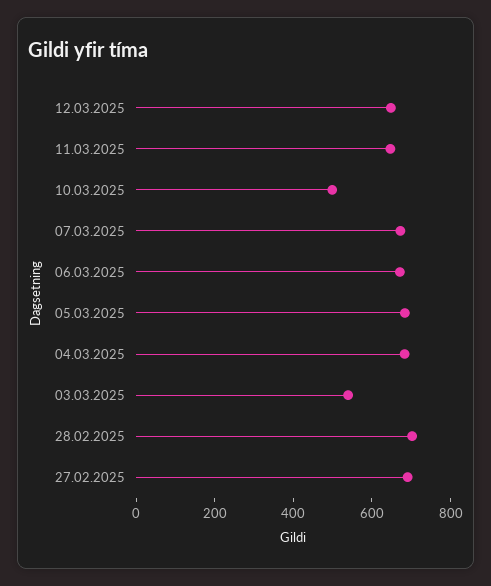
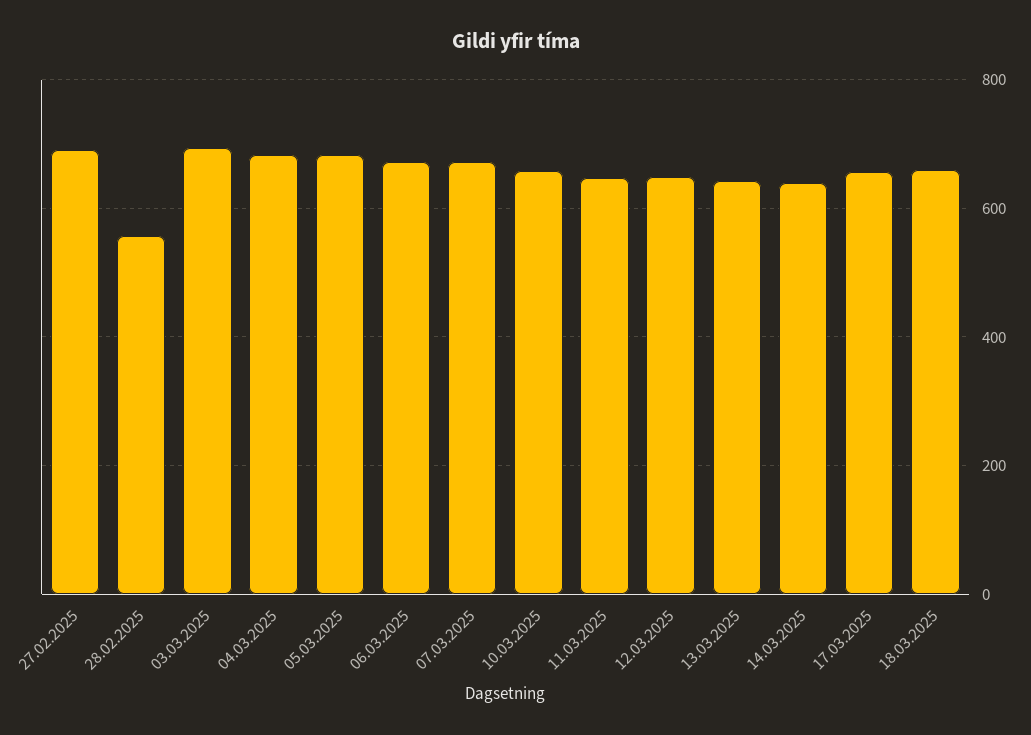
10.03.2025: 500 -> 660
03.03.2025: 550 -> 700
28.02.2025: 700 -> 560
13.03.2025: none -> 640
14.03.2025: none -> 640
17.03.2025: none -> 660
18.03.2025: none -> 660

